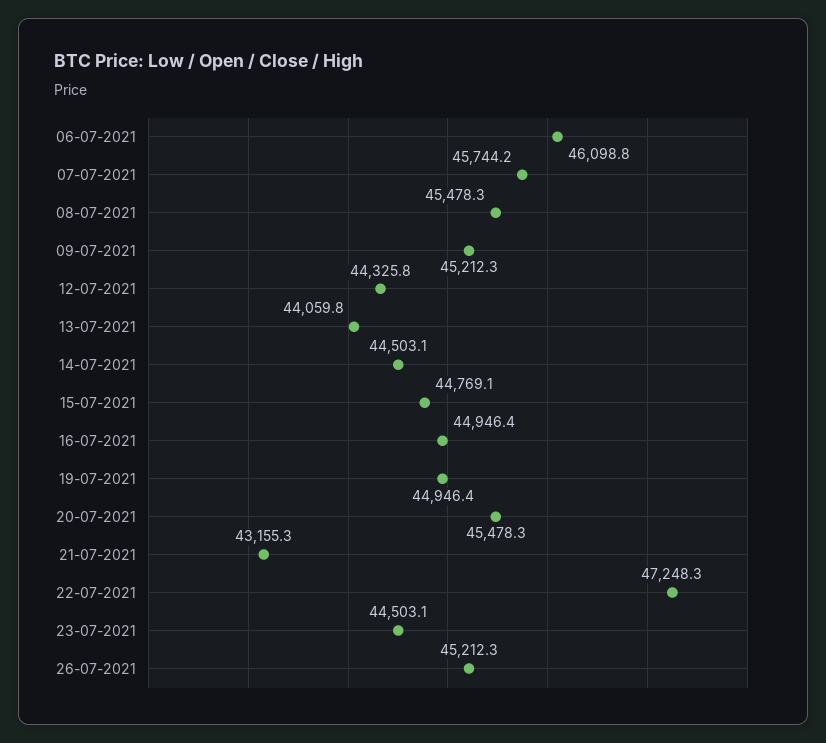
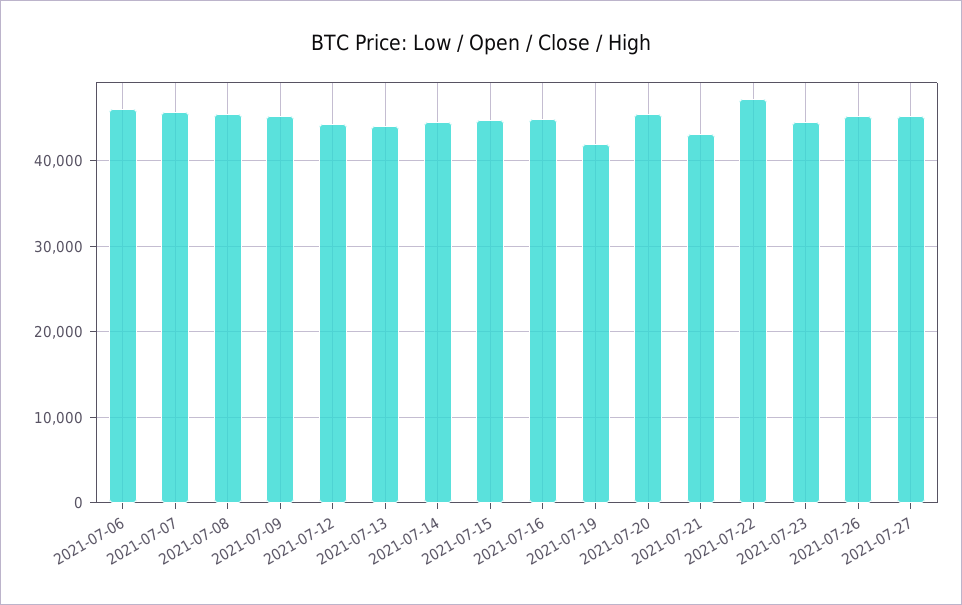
19-07-2021: 44946.4 -> 42000
2021-07-27: none -> 45000

